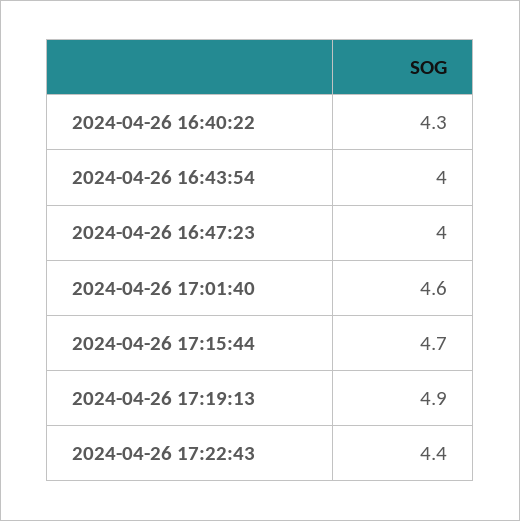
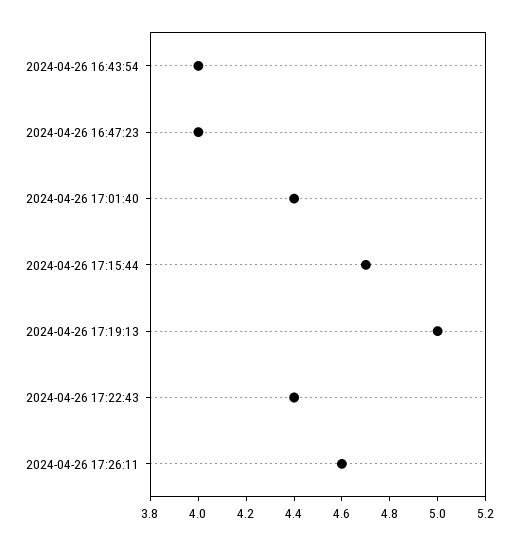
2024-04-26 16:40:22: 4.3 -> none
2024-04-26 17:01:40: 4.6 -> 4.4
2024-04-26 17:19:13: 4.9 -> 5
2024-04-26 17:26:11: none -> 4.6

